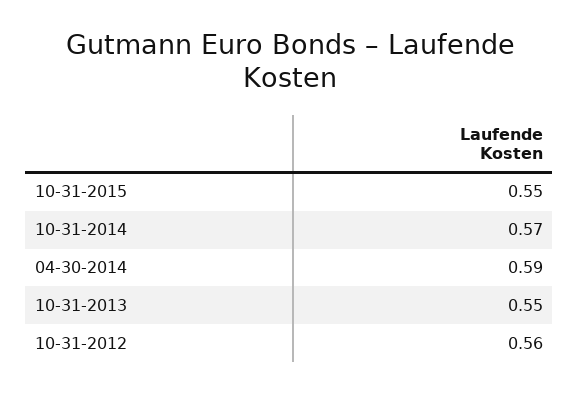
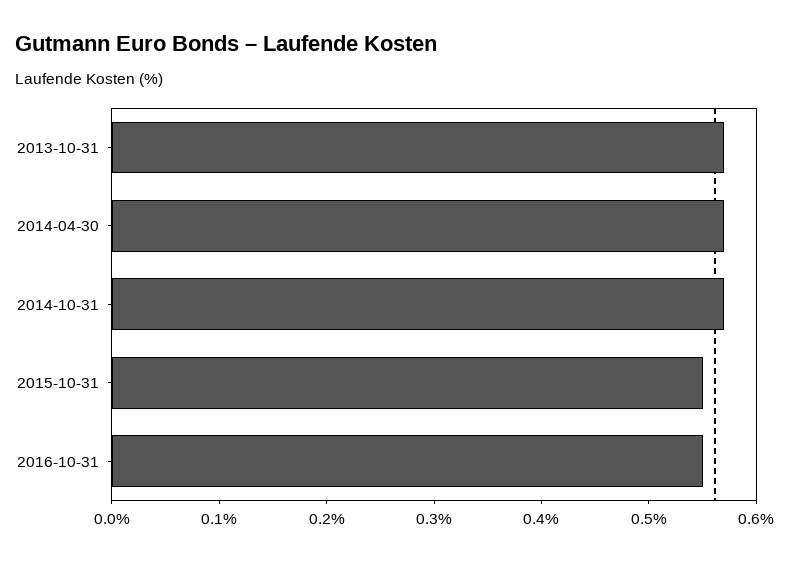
04-30-2014: 0.59 -> 0.57
10-31-2013: 0.55 -> 0.57
10-31-2012: 0.56 -> none
2016-10-31: none -> 0.55

